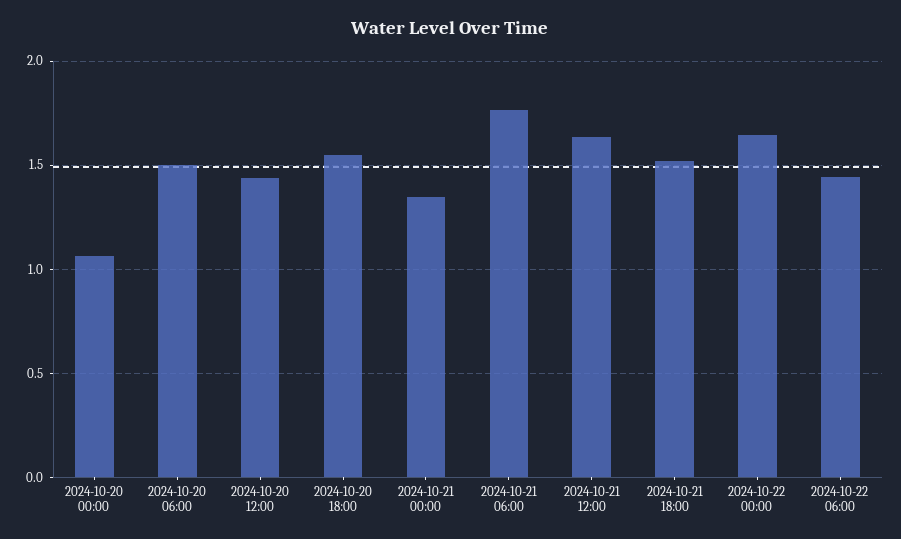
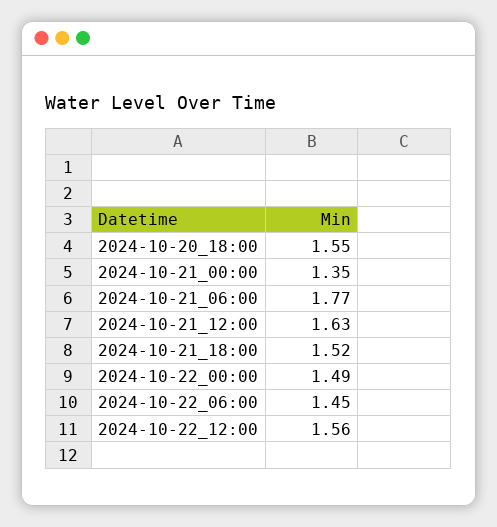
2024-10-20 00:00: 1.05 -> none
2024-10-20 06:00: 1.5 -> none
2024-10-20 12:00: 1.45 -> none
2024-10-22 00:00: 1.65 -> 1.49
2024-10-22_12:00: none -> 1.56

